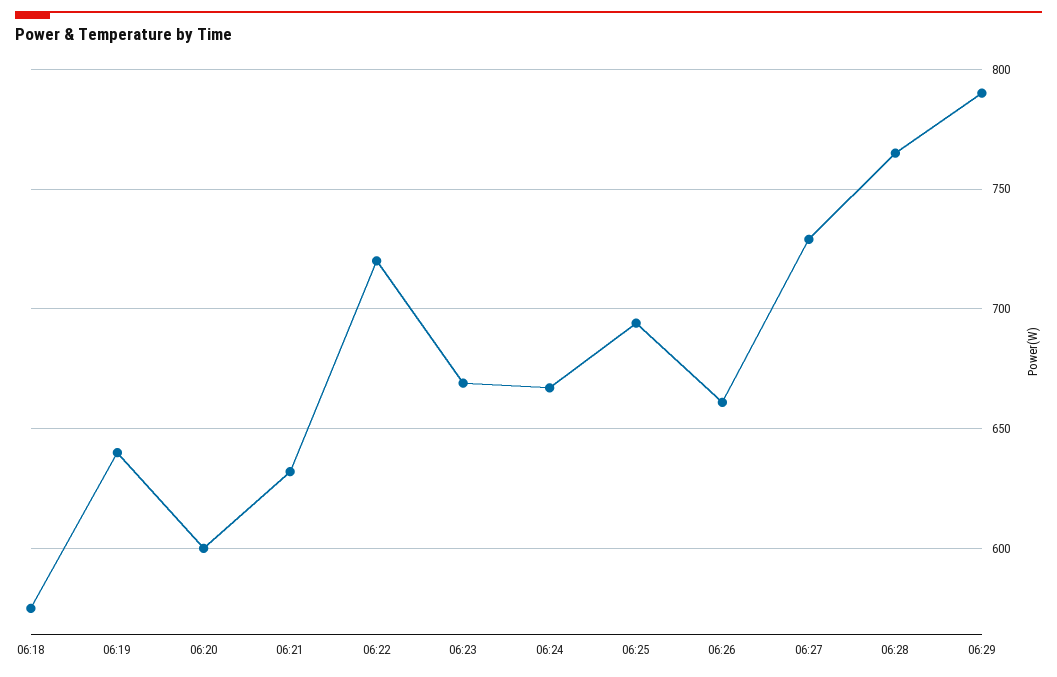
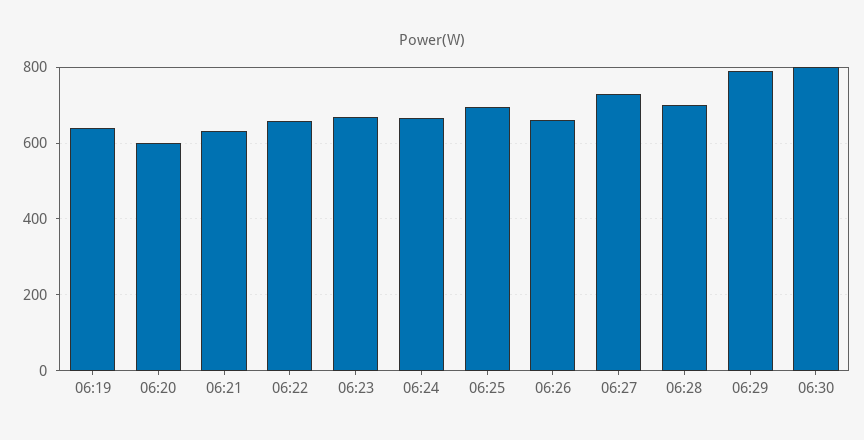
06:18: 575 -> none
06:22: 720 -> 660
06:28: 765 -> 700
06:30: none -> 800

